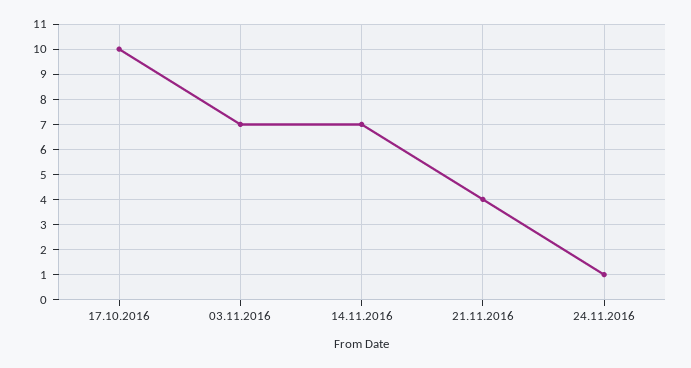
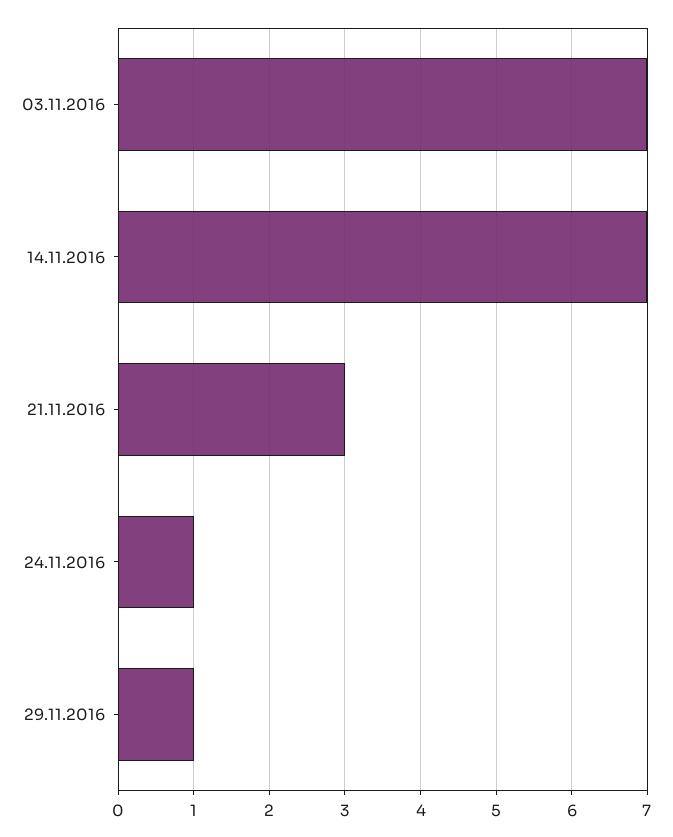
17.10.2016: 10 -> none
21.11.2016: 4 -> 3
29.11.2016: none -> 1

